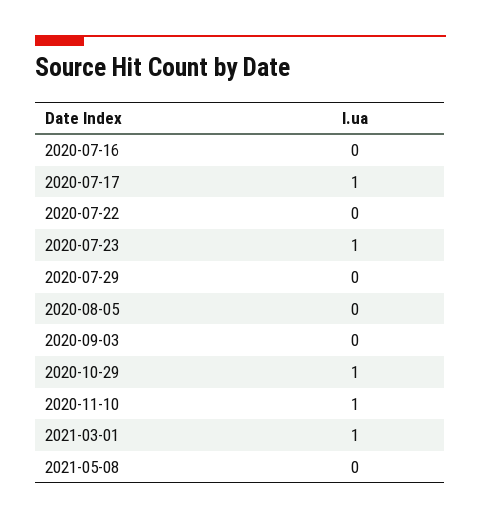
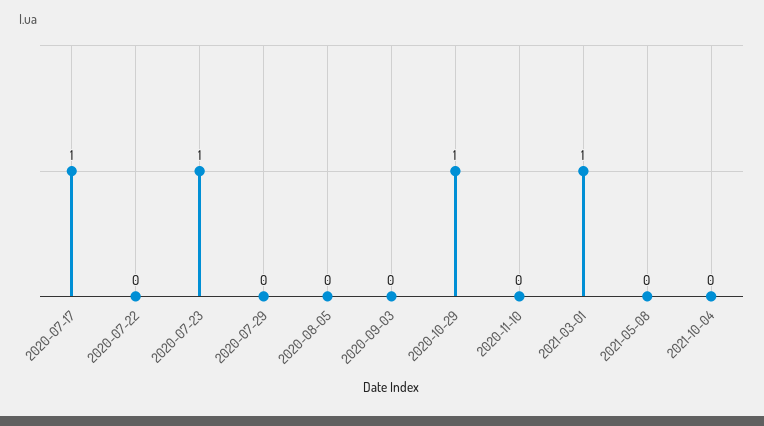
2020-07-16: 0 -> none
2020-11-10: 1 -> 0
2021-10-04: none -> 0

